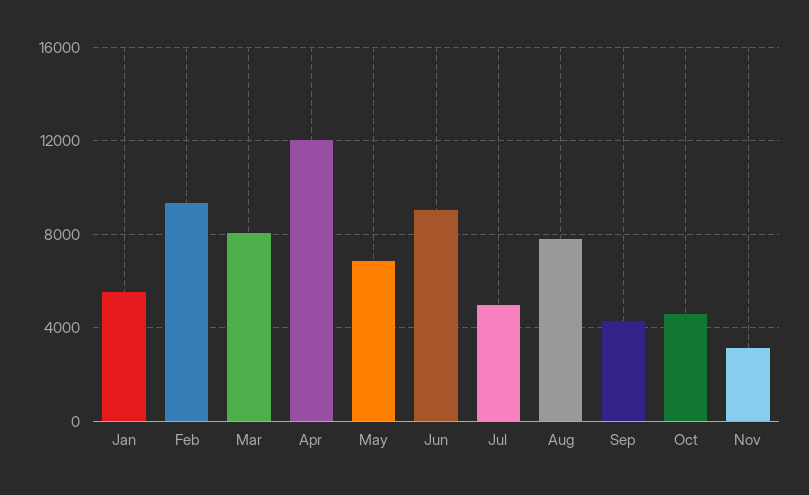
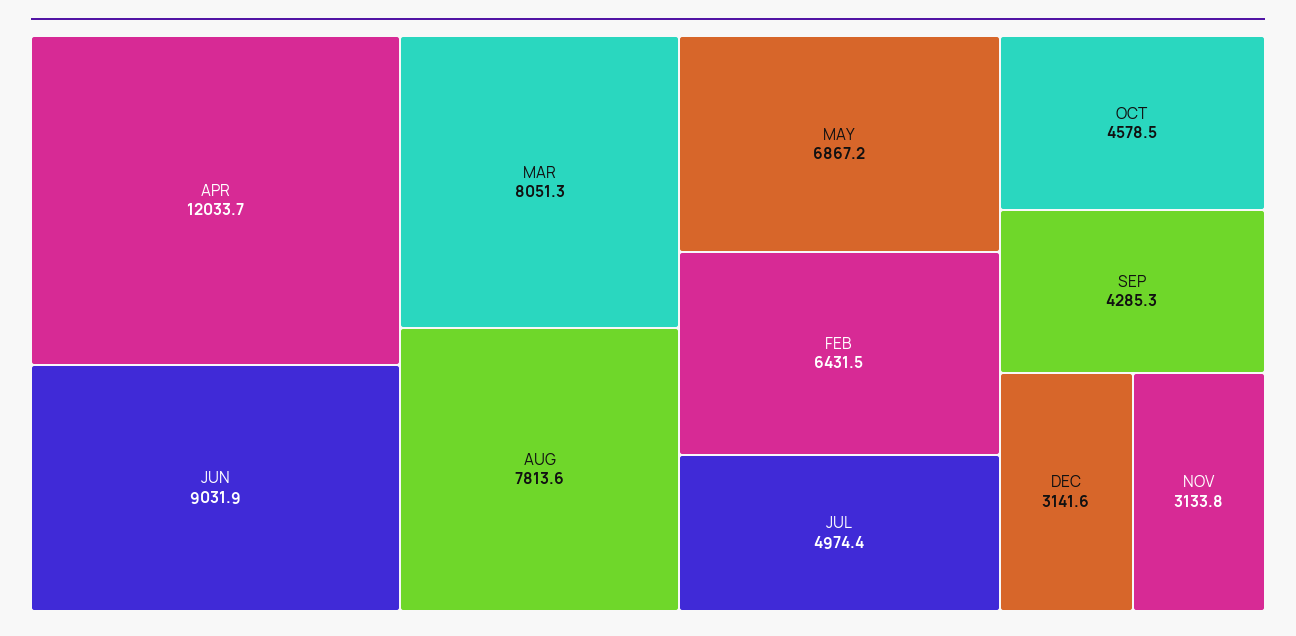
Jan: 5500 -> none
Feb: 9500 -> 6431.5
DEC: none -> 3141.6

